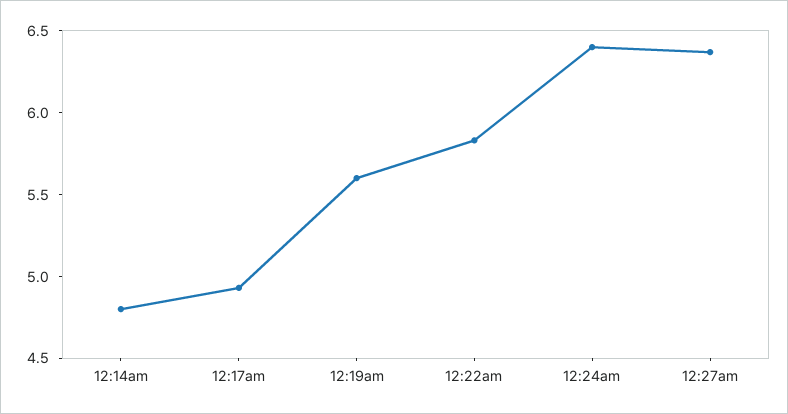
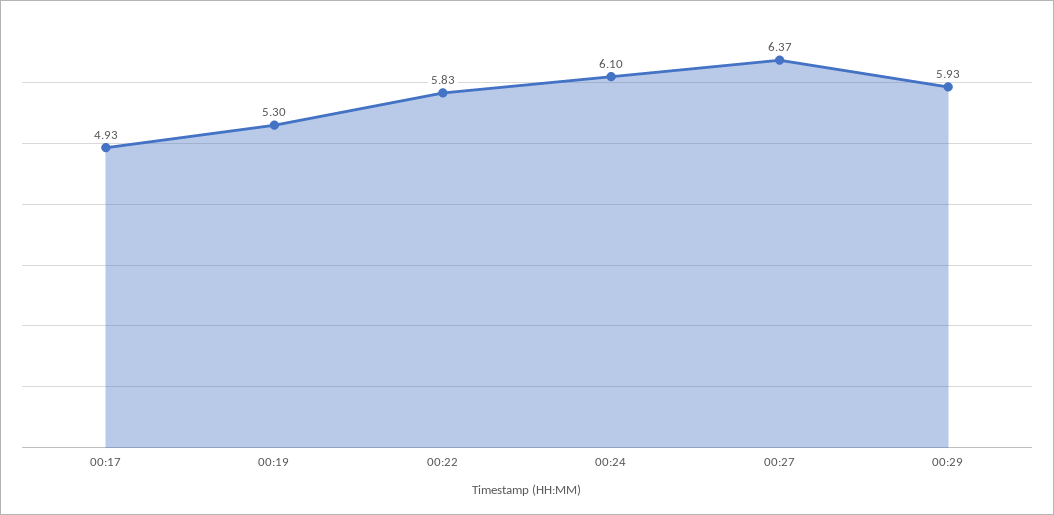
12:14am: 4.8 -> none
12:19am: 5.6 -> 5.3
12:24am: 6.4 -> 6.1
00:29: none -> 5.93

